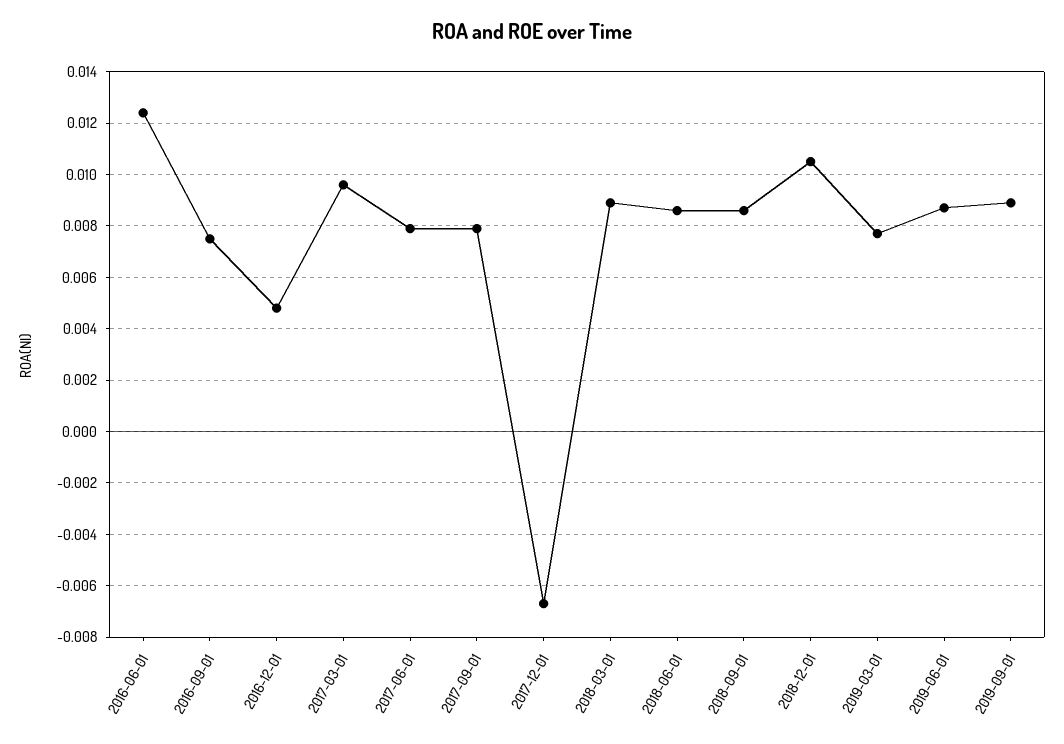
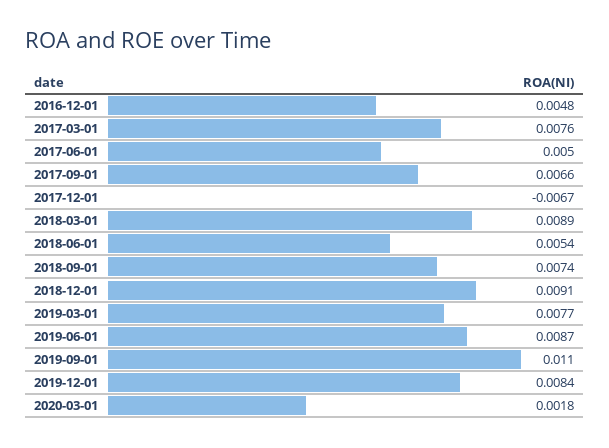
2016-06-01: 0.0125 -> none
2016-09-01: 0.0075 -> none
2017-03-01: 0.0095 -> 0.0076
2017-06-01: 0.008 -> 0.005
2017-09-01: 0.008 -> 0.0066
2018-06-01: 0.0085 -> 0.0054
2018-09-01: 0.0085 -> 0.0074
2018-12-01: 0.0105 -> 0.0091
2019-09-01: 0.009 -> 0.011
2019-12-01: none -> 0.0084
2020-03-01: none -> 0.0018

